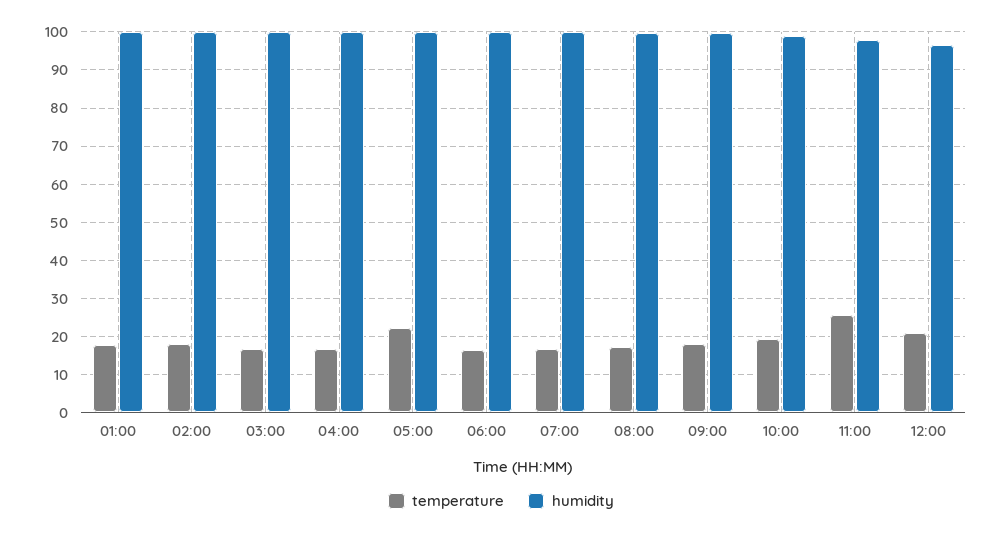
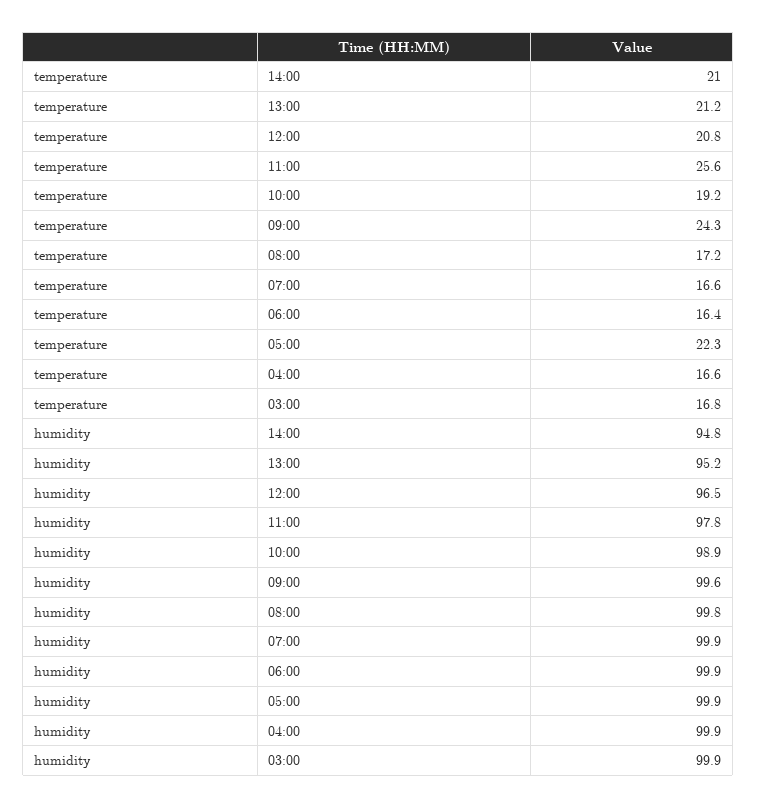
temperature, 01:00: 18 -> none
humidity, 01:00: 100 -> none
temperature, 02:00: 18 -> none
humidity, 02:00: 100 -> none
temperature, 09:00: 18 -> 24.3
temperature, 14:00: none -> 21
temperature, 13:00: none -> 21.2
humidity, 14:00: none -> 94.8
humidity, 13:00: none -> 95.2

